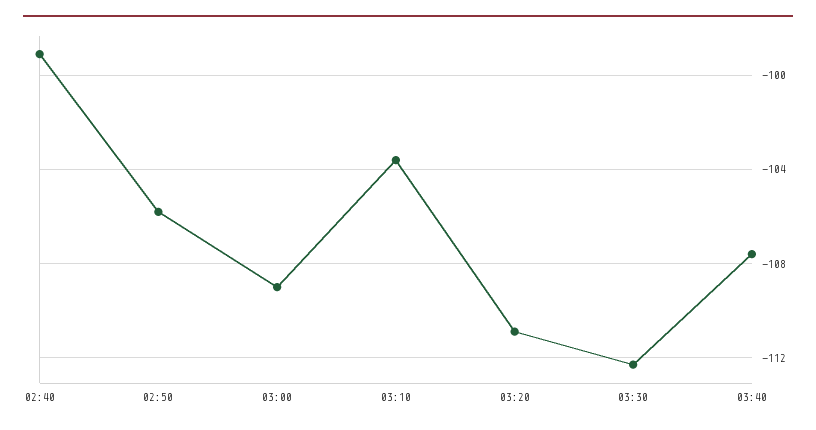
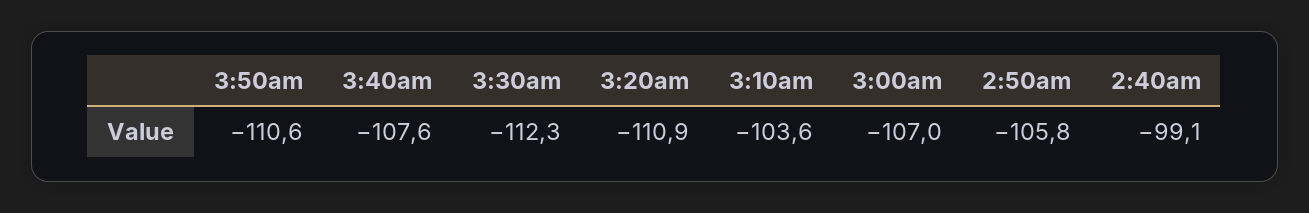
03:00: -109 -> -107
3:50am: none -> -110.6

